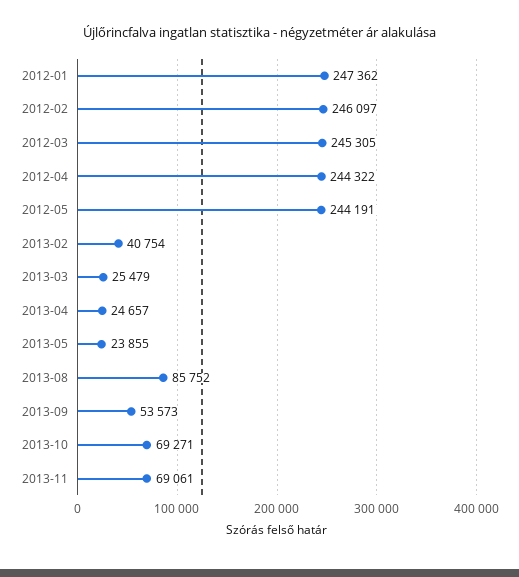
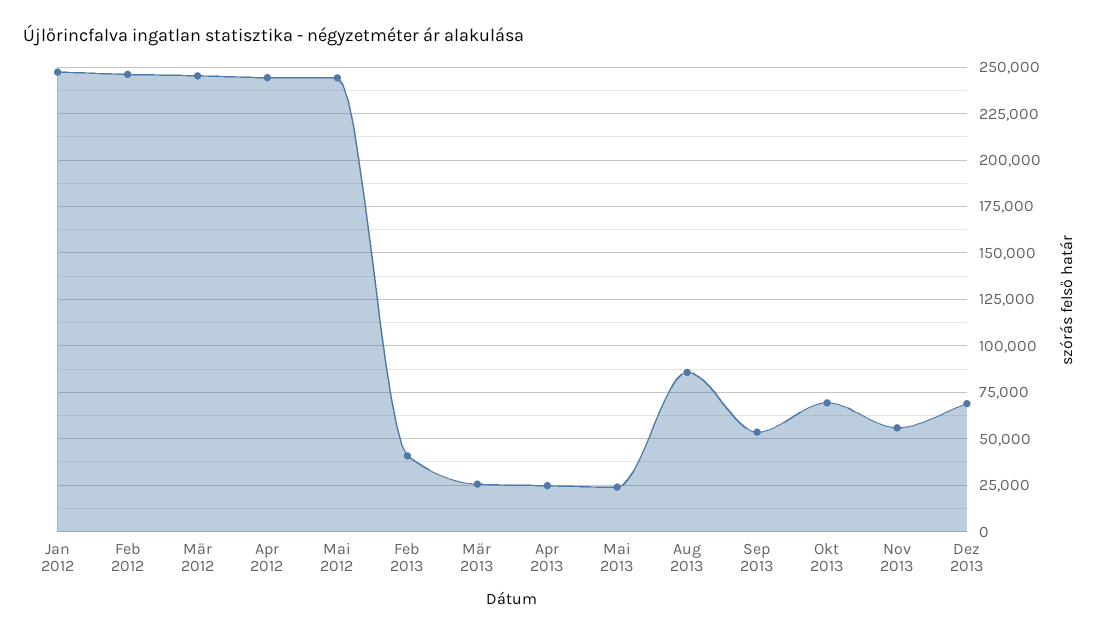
2013-11: 69061 -> 55000
Dez 2013: none -> 70000

